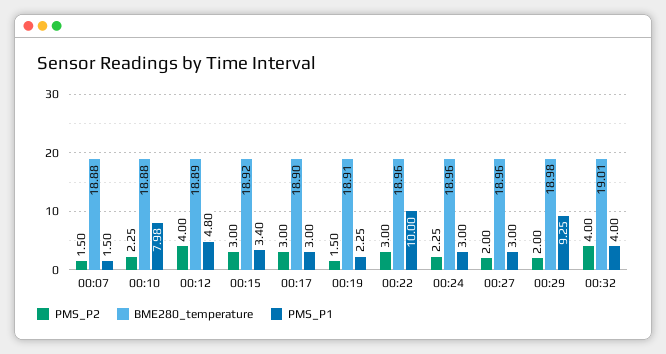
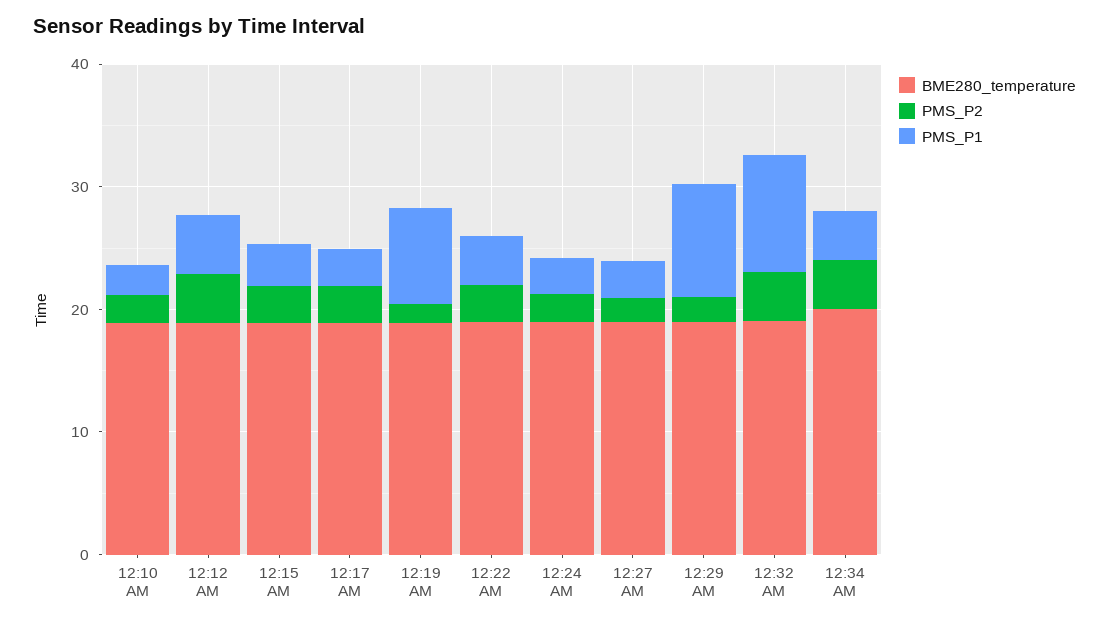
PMS_P2, 00:07: 1.5 -> none
BME280_temperature, 00:07: 18.88 -> none
PMS_P1, 00:07: 1.5 -> none
PMS_P1, 00:10: 7.98 -> 2
PMS_P1, 00:19: 2.25 -> 8
PMS_P1, 00:22: 10 -> 4
PMS_P1, 00:32: 4 -> 10
BME280_temperature, 12:34 AM: none -> 20
PMS_P2, 12:34 AM: none -> 4
PMS_P1, 12:34 AM: none -> 4

